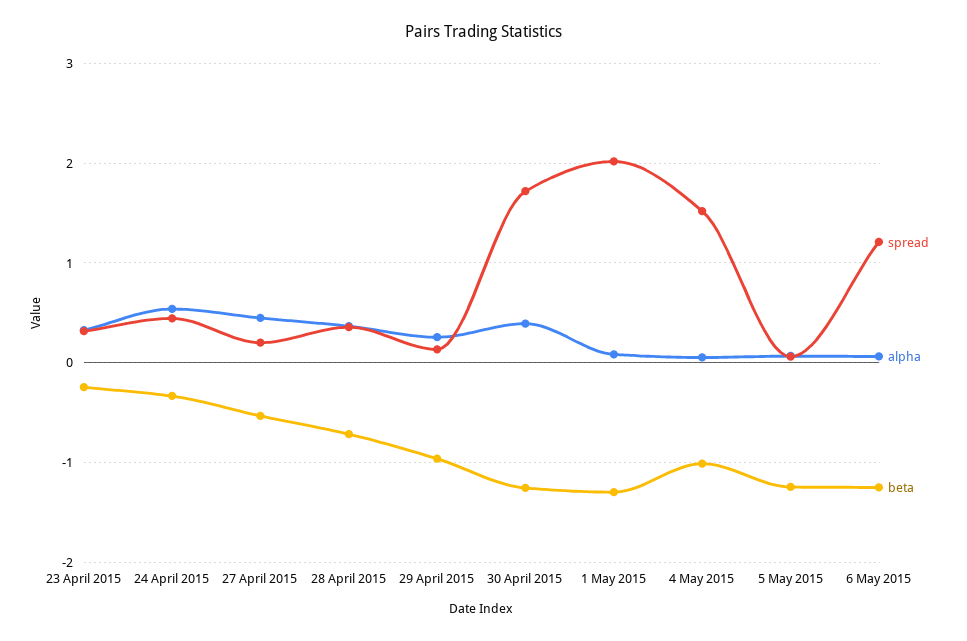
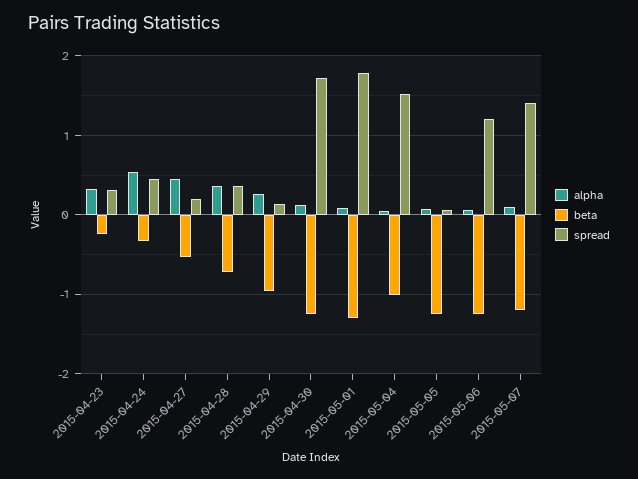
alpha, 30 April 2015: 0.4 -> 0.1
spread, 1 May 2015: 2 -> 1.8
alpha, 2015-05-07: none -> 0.1
beta, 2015-05-07: none -> -1.2
spread, 2015-05-07: none -> 1.4

